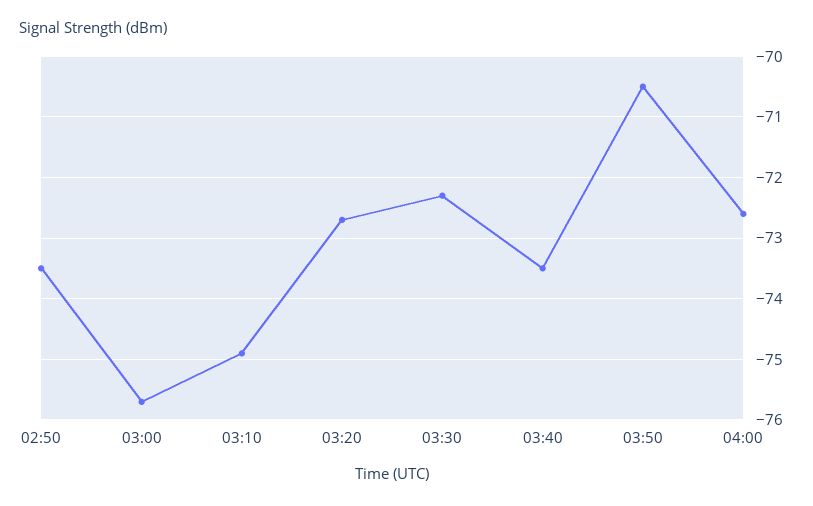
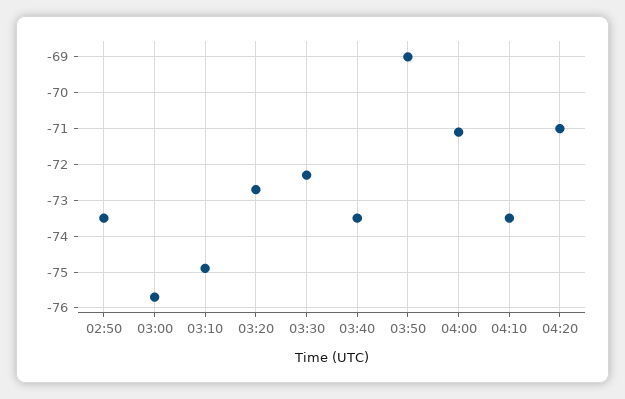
03:50: -70.5 -> -69
04:00: -72.6 -> -71
04:10: none -> -73.5
04:20: none -> -71

